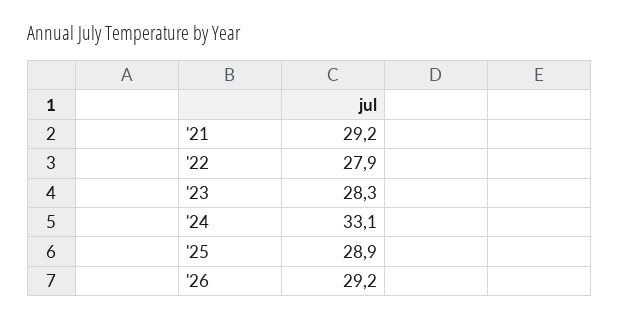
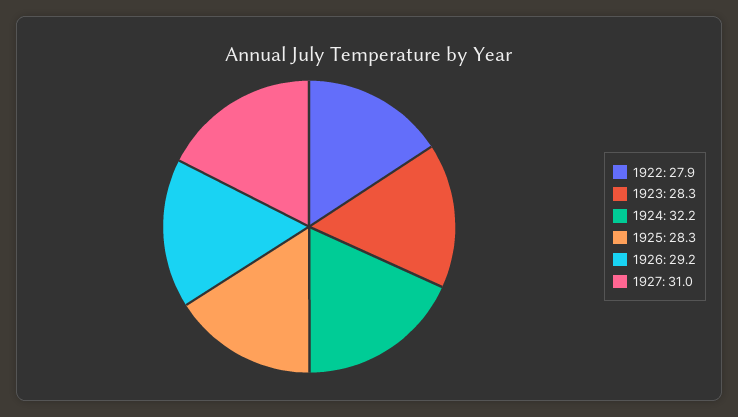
'21: 29.2 -> none
'24: 33.1 -> 32.2
'25: 28.9 -> 28.3
1927: none -> 31

